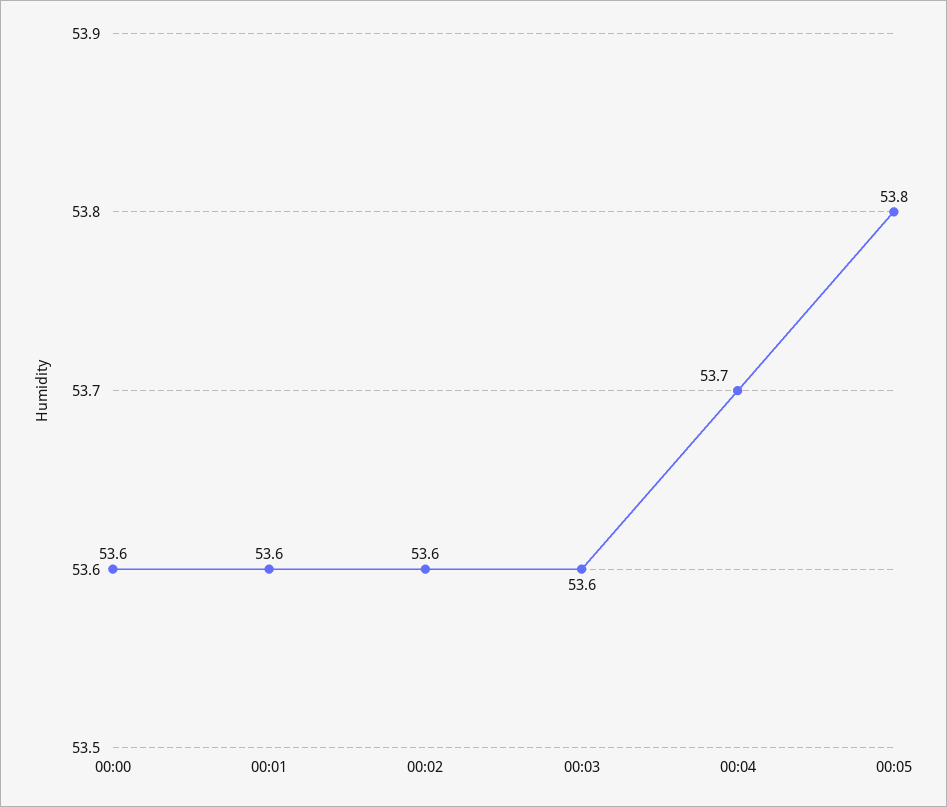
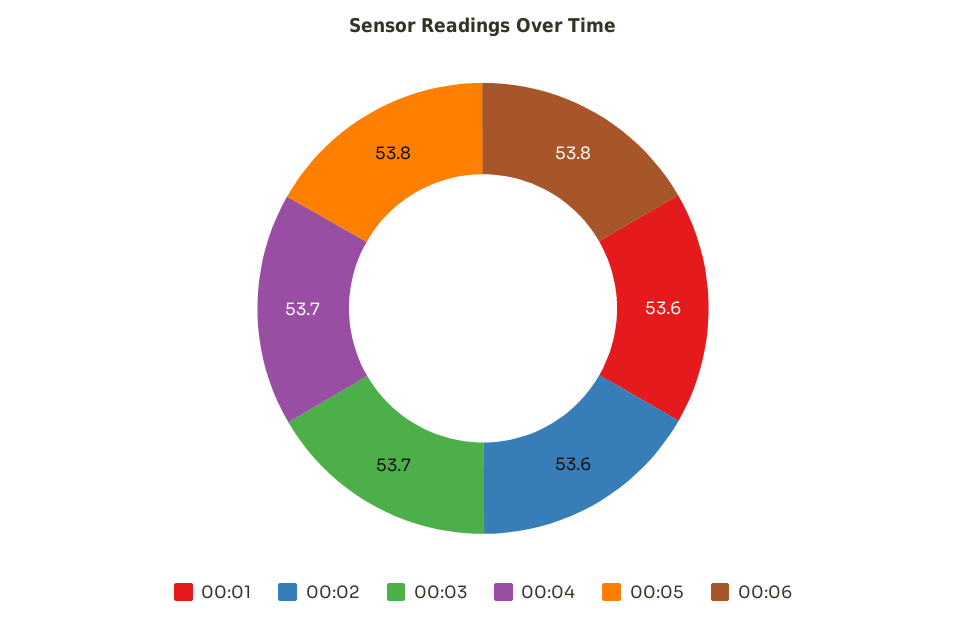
00:00: 53.6 -> none
00:03: 53.6 -> 53.7
00:06: none -> 53.8

